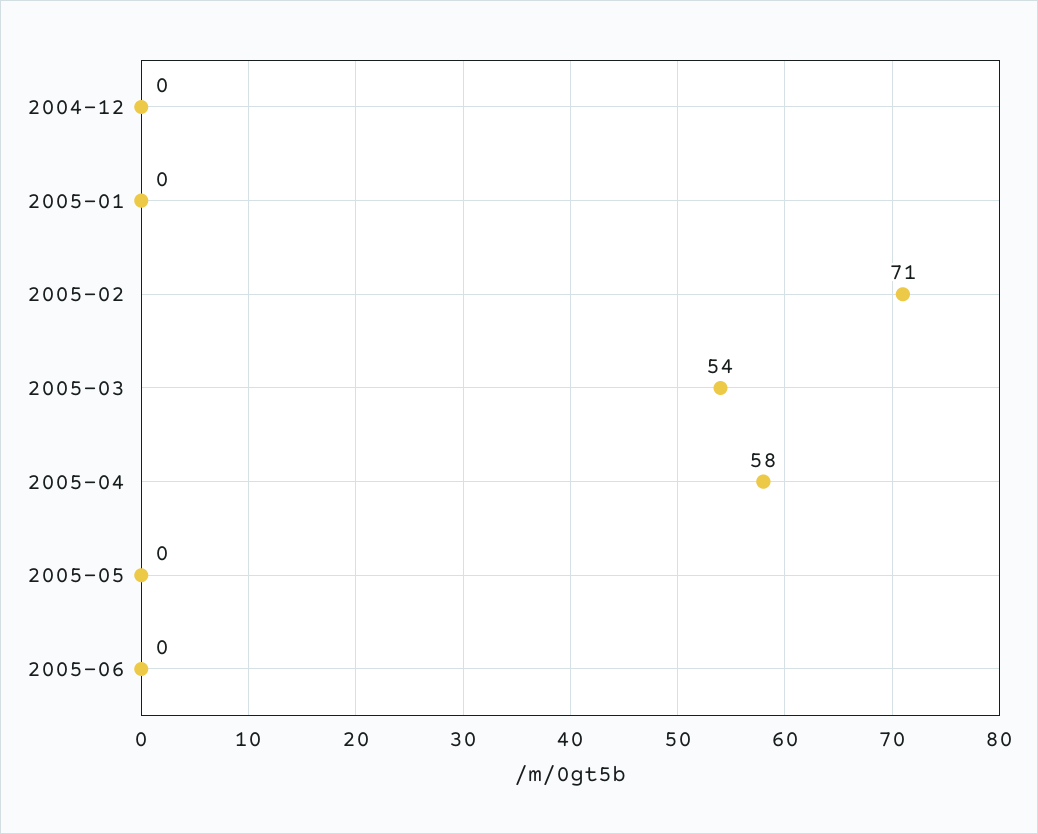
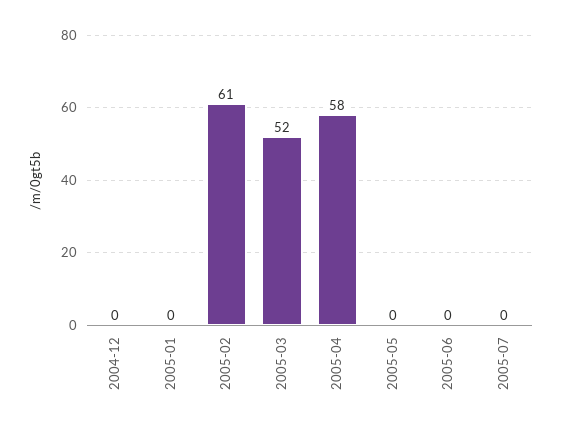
2005-02: 71 -> 61
2005-03: 54 -> 52
2005-07: none -> 0

